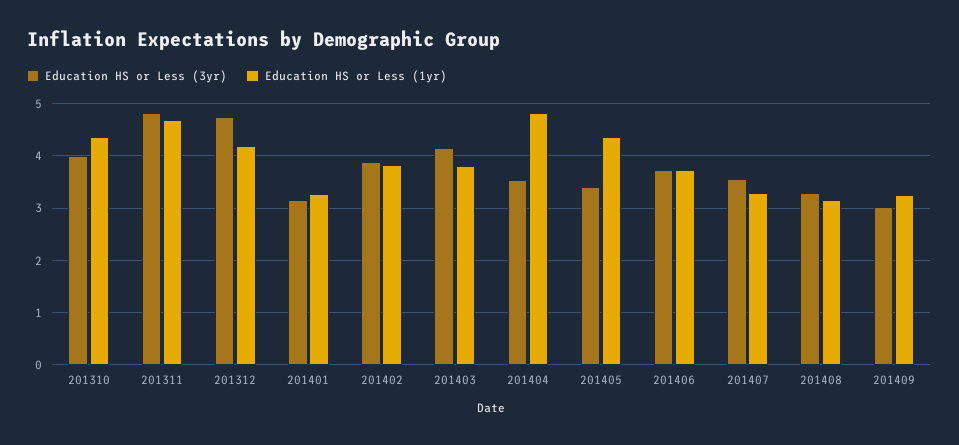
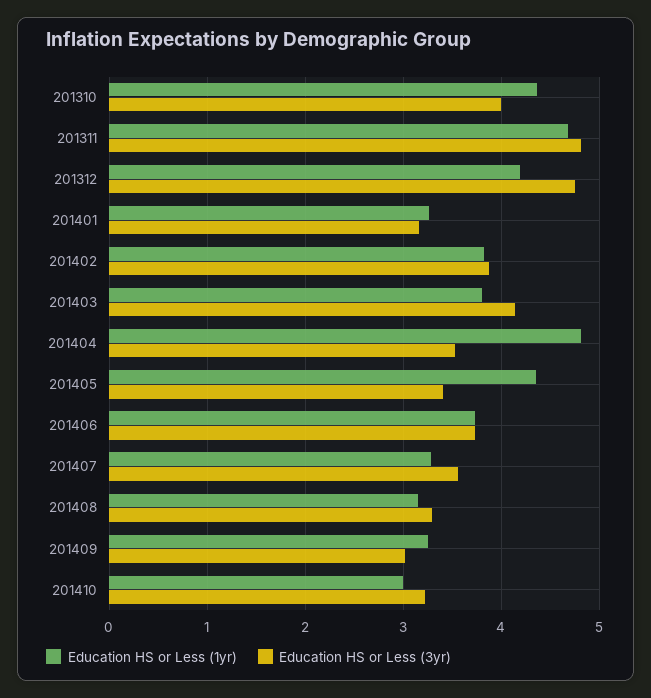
Education HS or Less (1yr), 201410: none -> 3
Education HS or Less (3yr), 201410: none -> 3.2

